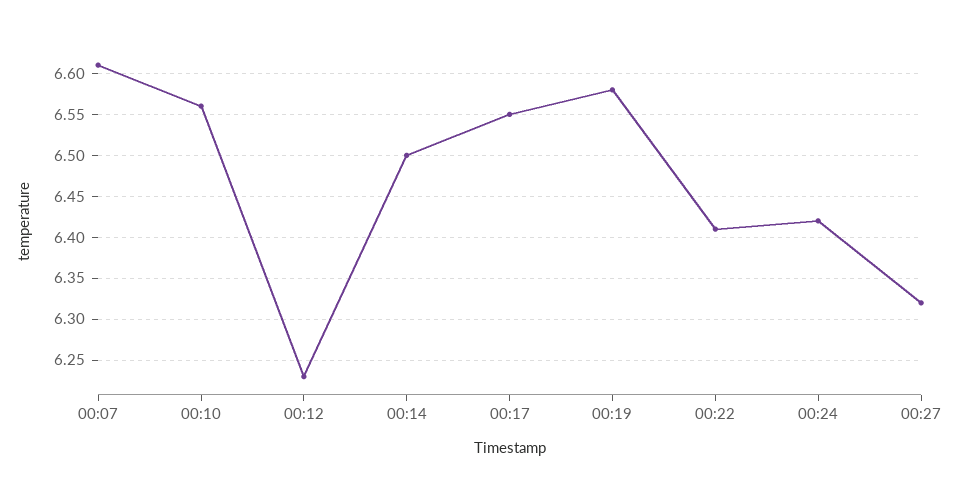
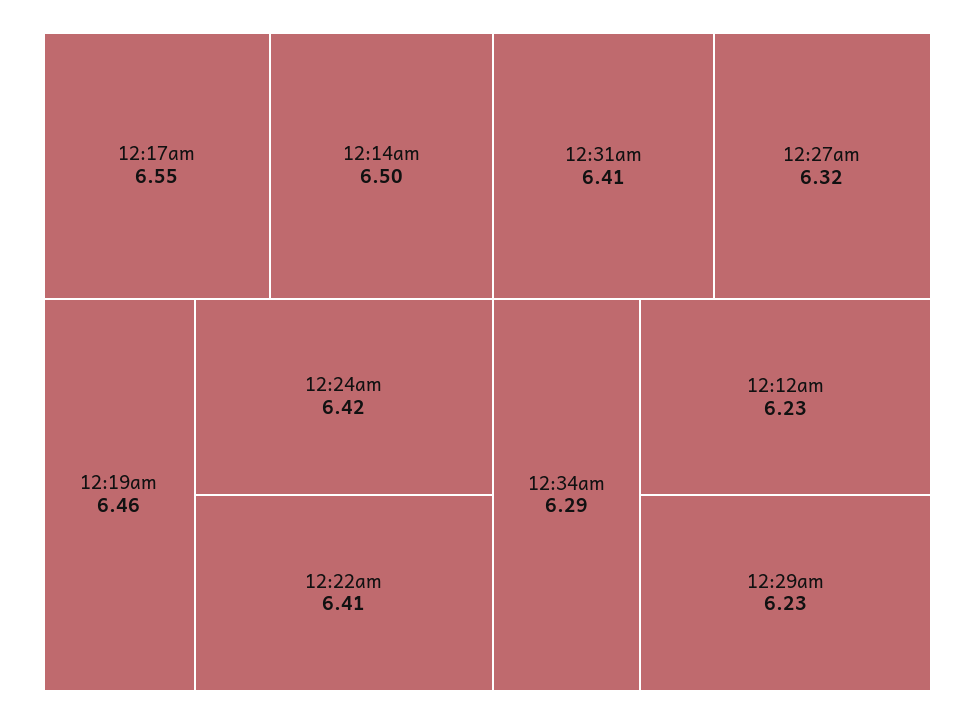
00:07: 6.61 -> none
00:10: 6.56 -> none
00:19: 6.58 -> 6.46
12:31am: none -> 6.41
12:34am: none -> 6.29
12:29am: none -> 6.23

